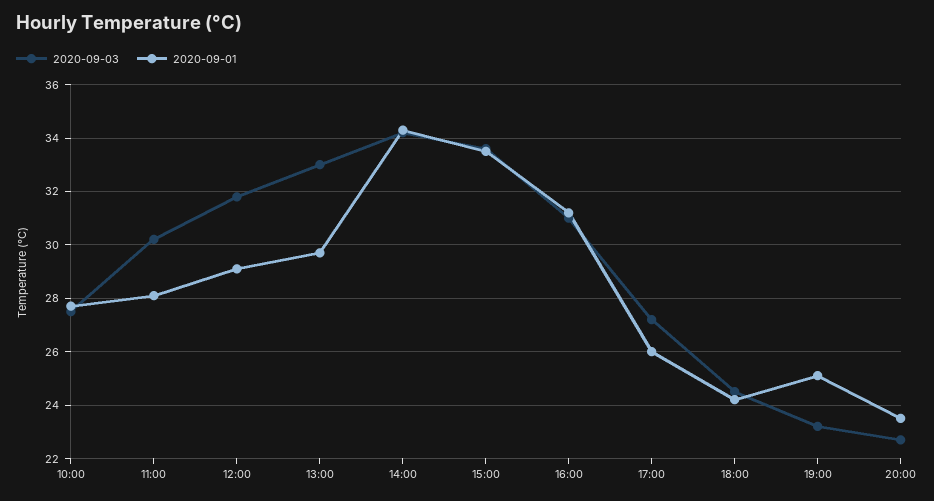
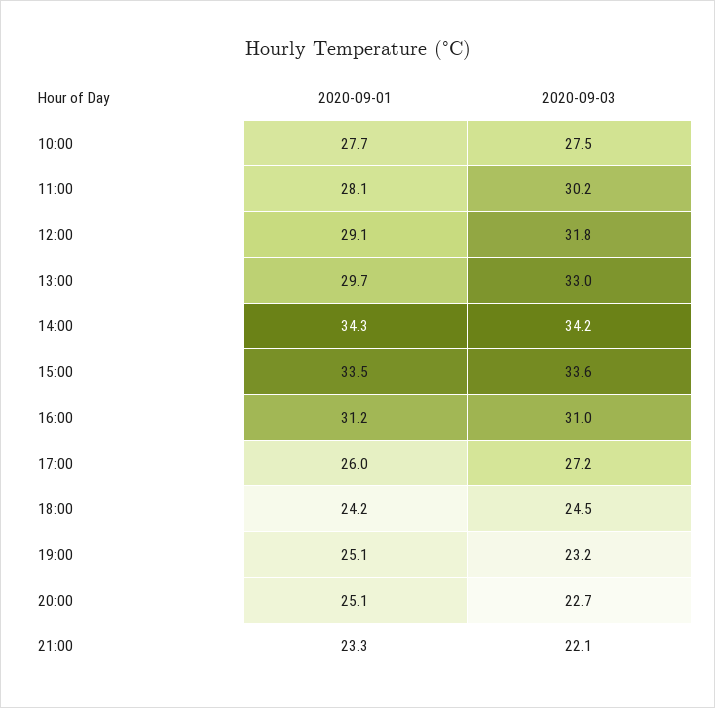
2020-09-01, 20:00: 23.5 -> 25.1
2020-09-01, 21:00: none -> 23.3
2020-09-03, 21:00: none -> 22.1

